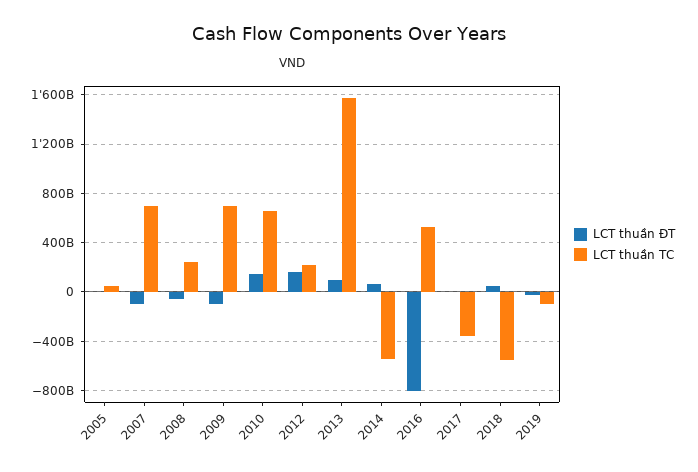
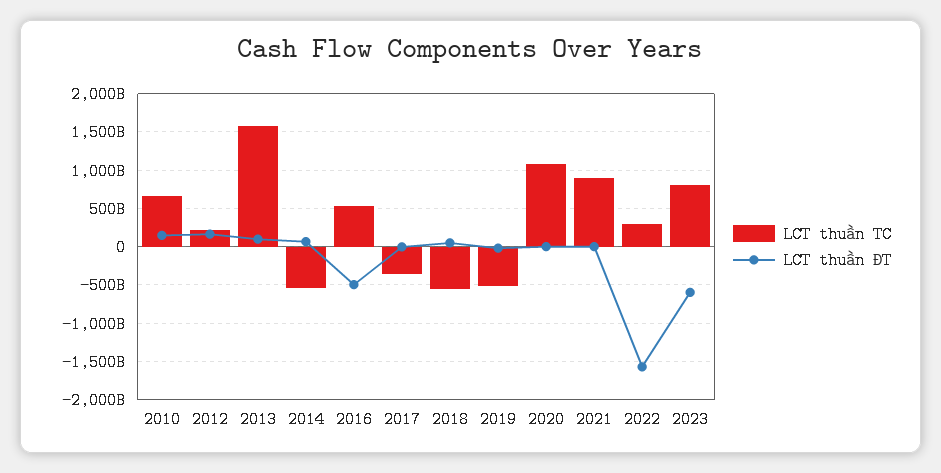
LCT thuần ĐT, 2005: 0 -> none
LCT thuần TC, 2005: 50000000000 -> none
LCT thuần ĐT, 2007: -100000000000 -> none
LCT thuần TC, 2007: 700000000000 -> none
LCT thuần ĐT, 2008: -50000000000 -> none
LCT thuần TC, 2008: 250000000000 -> none
LCT thuần ĐT, 2009: -100000000000 -> none
LCT thuần TC, 2009: 700000000000 -> none
LCT thuần ĐT, 2016: -800000000000 -> -500000000000
LCT thuần TC, 2019: -100000000000 -> -500000000000
LCT thuần TC, 2020: none -> 1100000000000
LCT thuần ĐT, 2020: none -> 0
LCT thuần TC, 2021: none -> 900000000000
LCT thuần ĐT, 2021: none -> 0
LCT thuần TC, 2022: none -> 300000000000
LCT thuần ĐT, 2022: none -> -1600000000000
LCT thuần TC, 2023: none -> 800000000000
LCT thuần ĐT, 2023: none -> -600000000000

